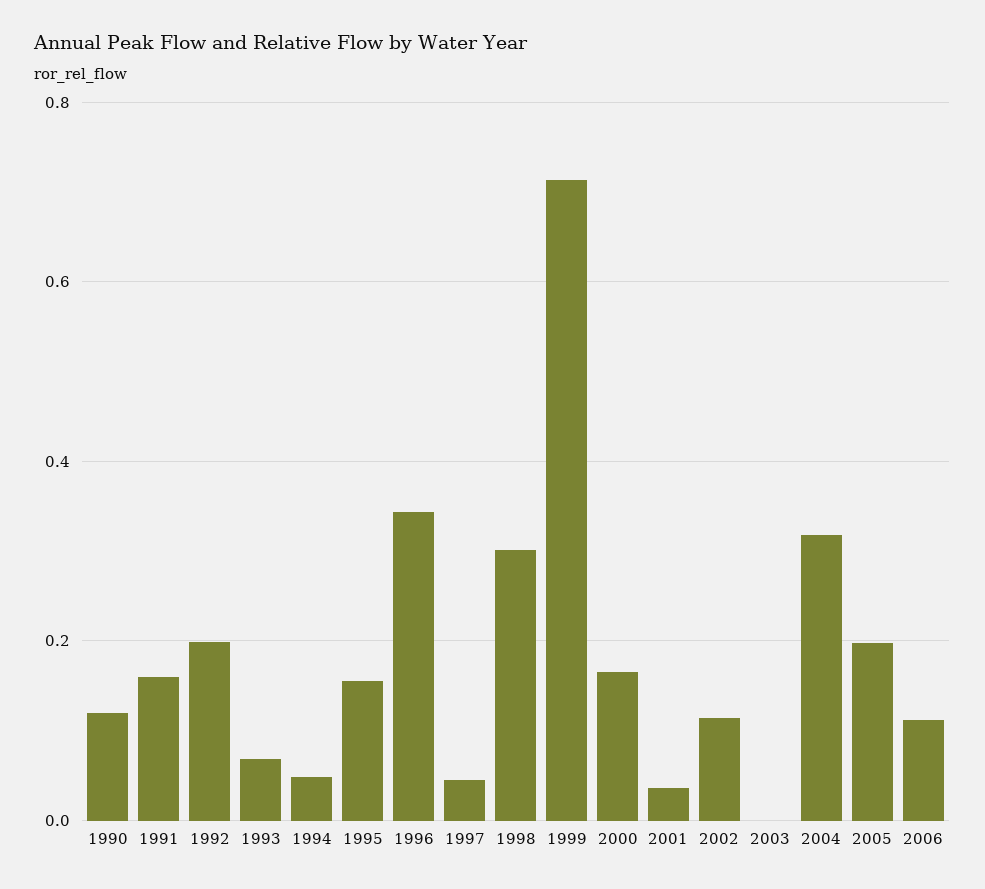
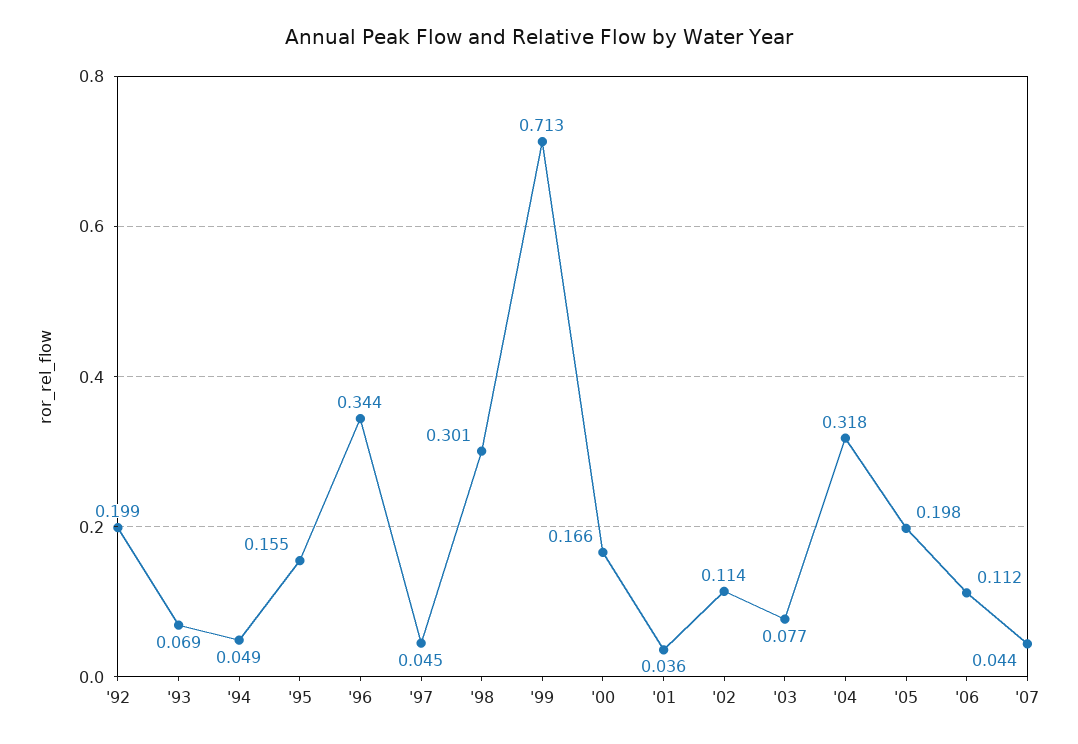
1990: 0.12 -> none
1991: 0.16 -> none
2003: 0 -> 0.077
'07: none -> 0.044

